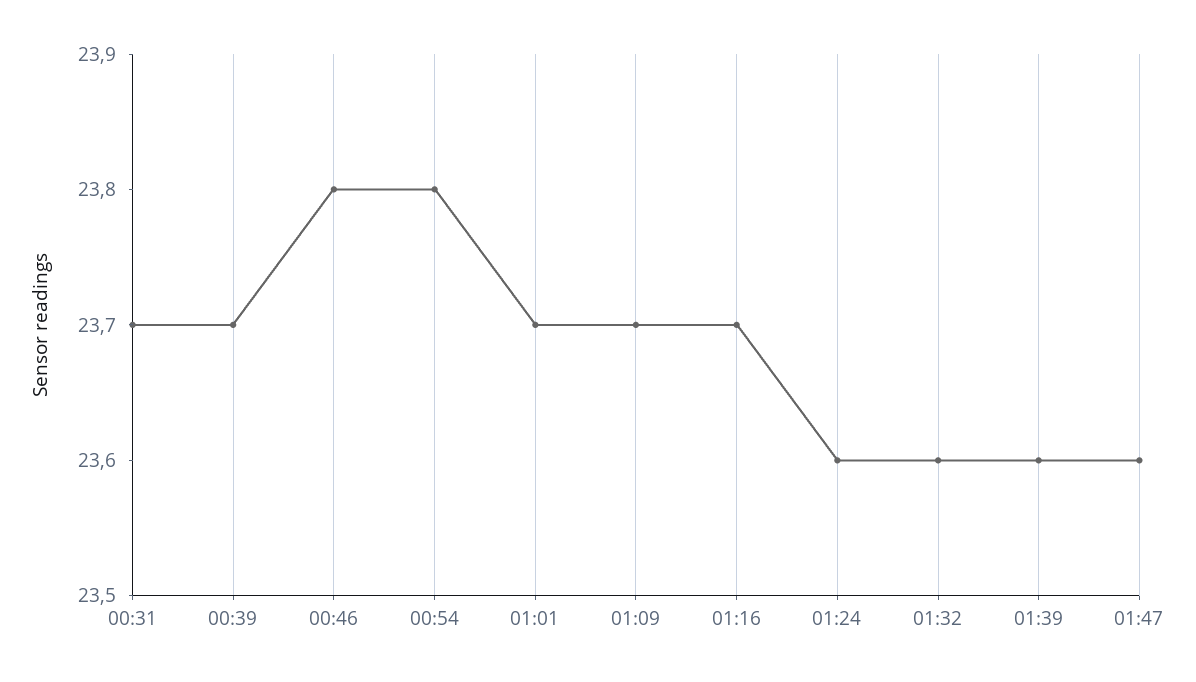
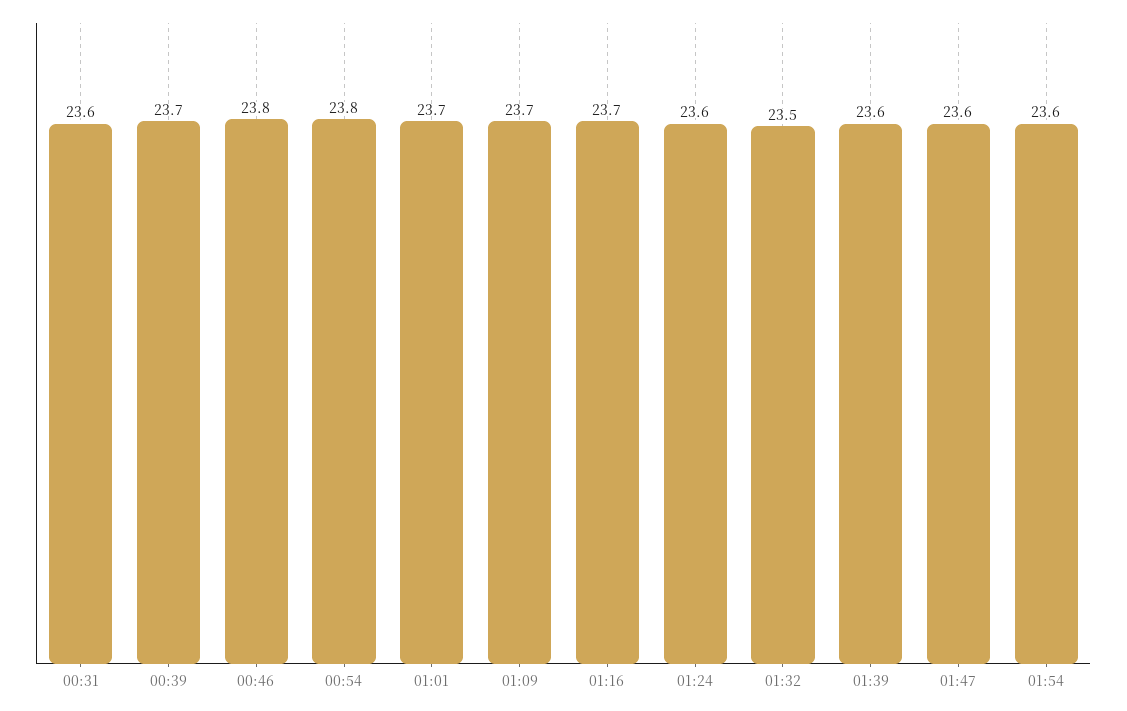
00:31: 23.7 -> 23.6
01:32: 23.6 -> 23.5
01:54: none -> 23.6

